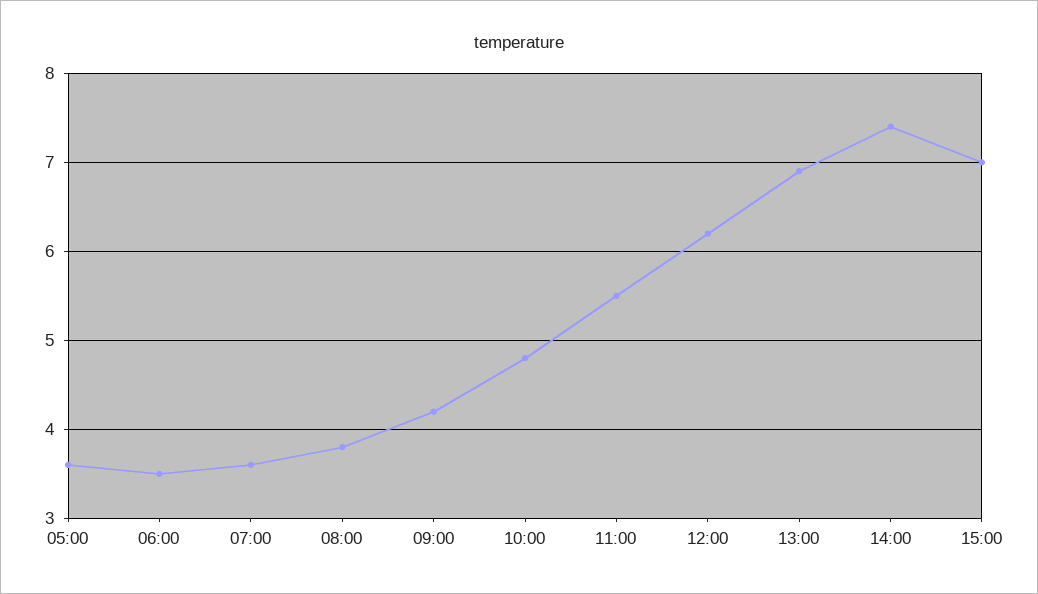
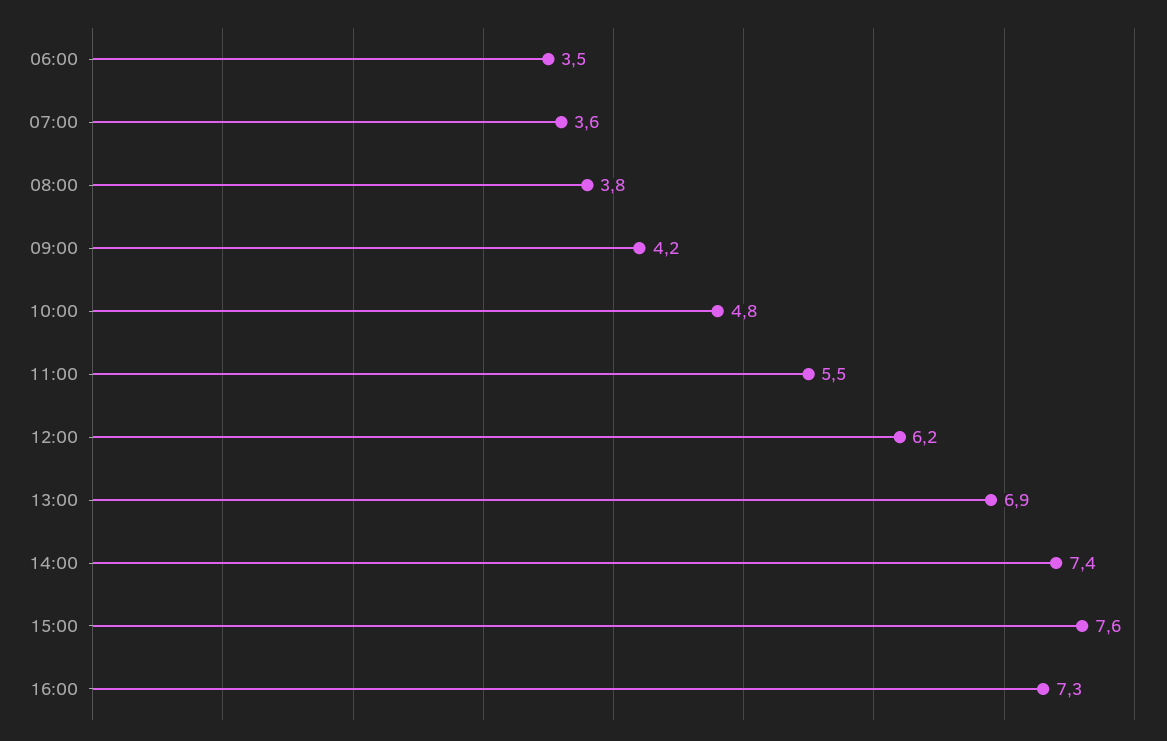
05:00: 3.6 -> none
15:00: 7 -> 7.6
16:00: none -> 7.3

